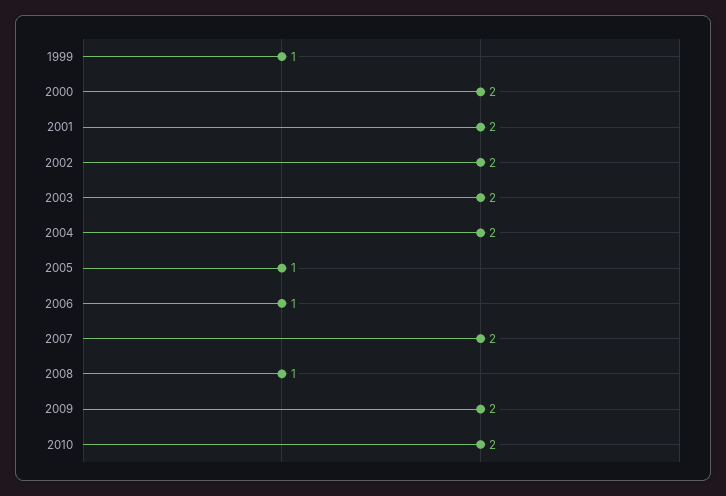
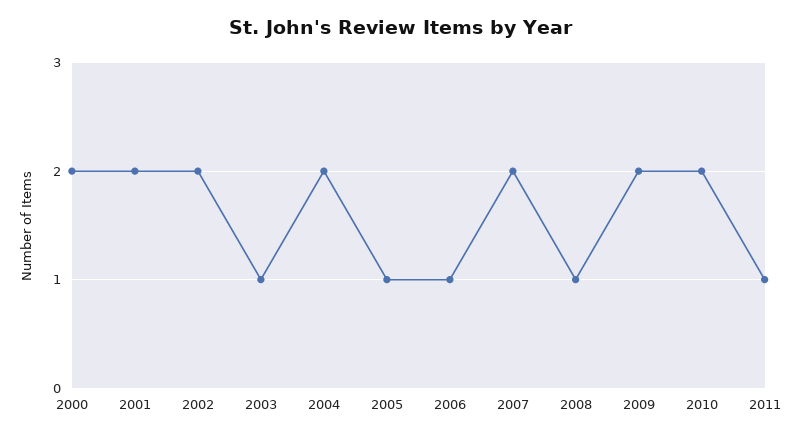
1999: 1 -> none
2003: 2 -> 1
2011: none -> 1

